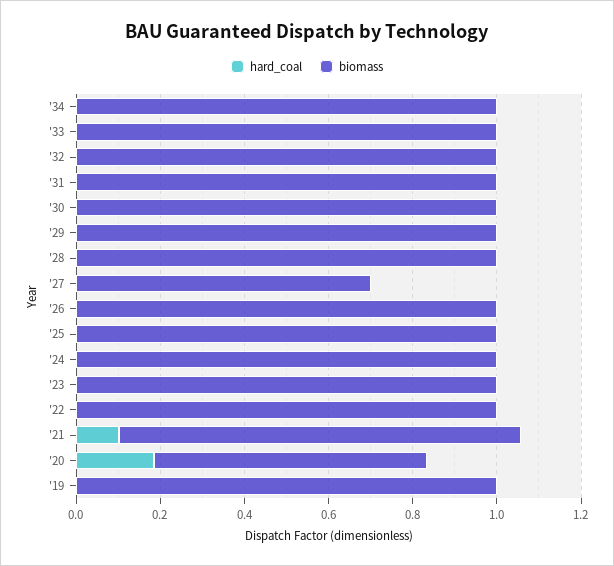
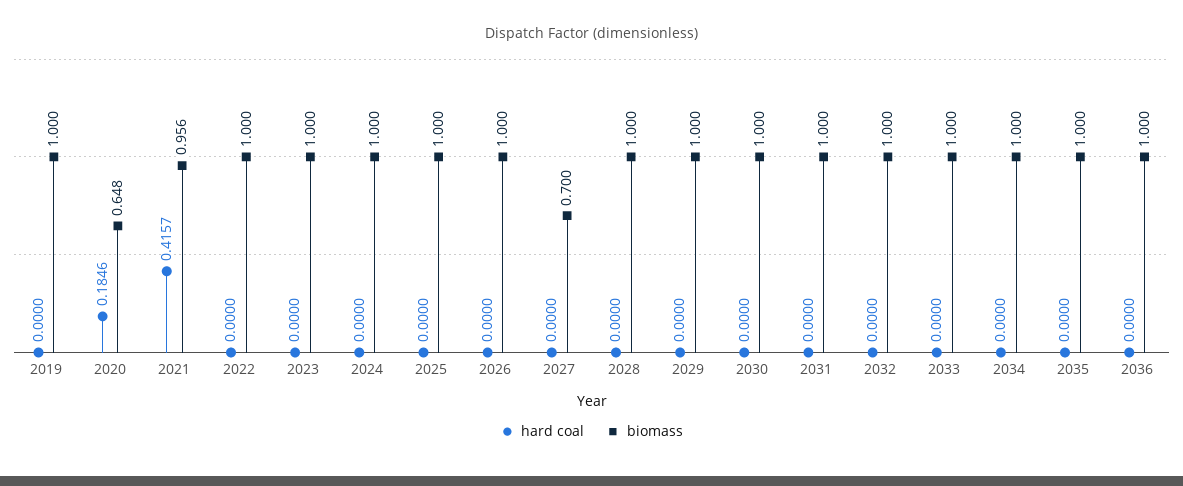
hard_coal, '21: 0.1 -> 0.4157
hard_coal, 2035: none -> 0
biomass, 2035: none -> 1
hard_coal, 2036: none -> 0
biomass, 2036: none -> 1

